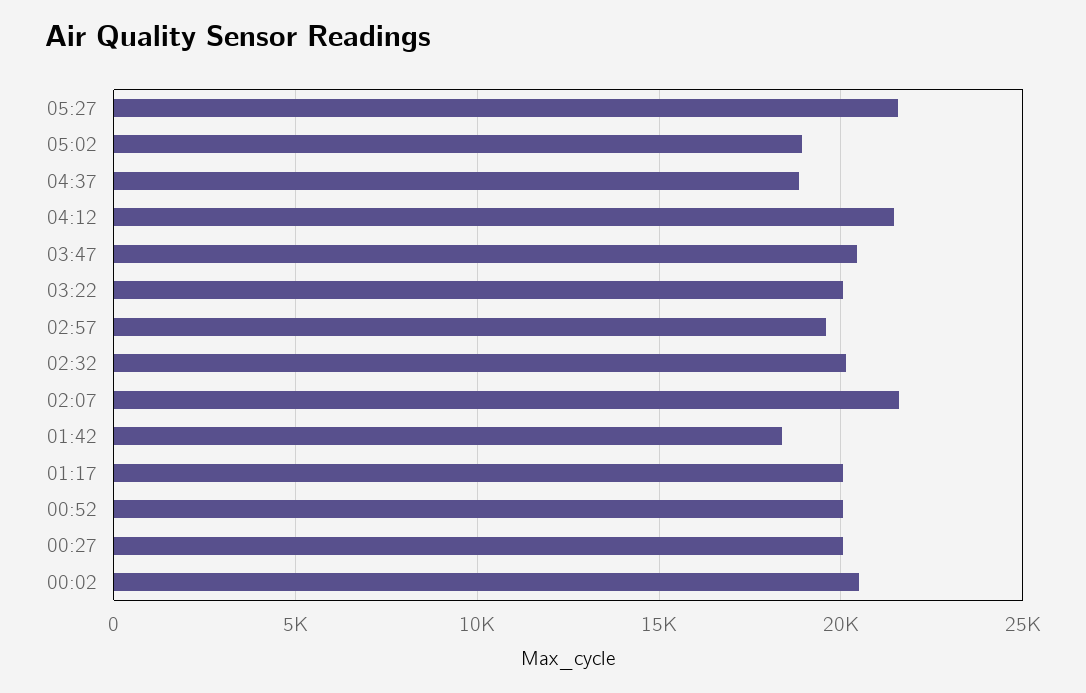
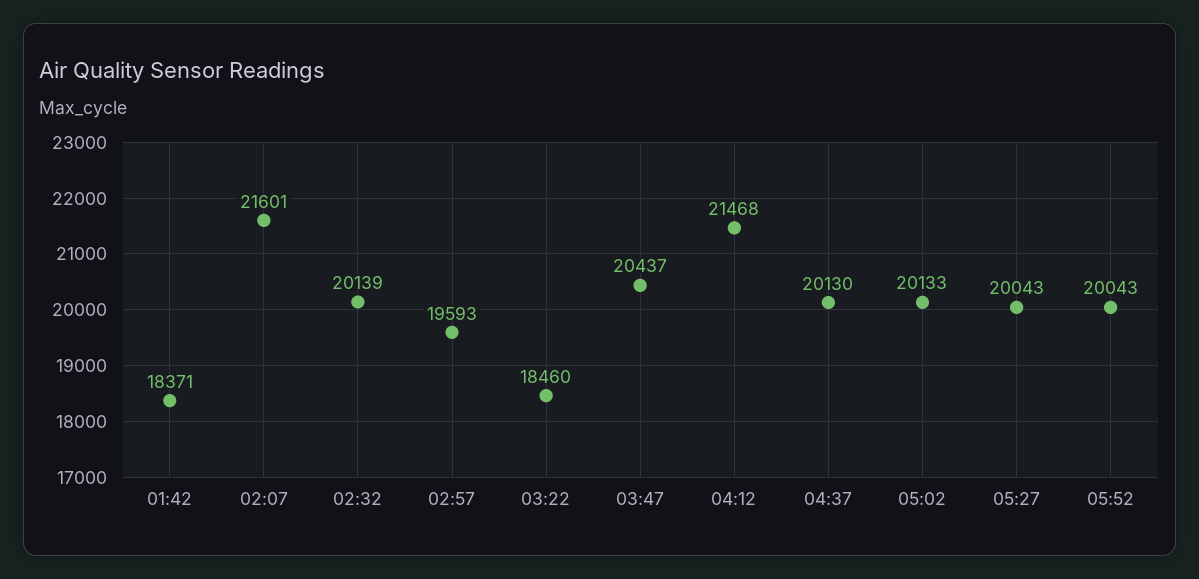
05:27: 21500 -> 20043
05:02: 19000 -> 20133
04:37: 19000 -> 20130
03:22: 20000 -> 18460
01:17: 20000 -> none
00:52: 20000 -> none
00:27: 20000 -> none
00:02: 20500 -> none
05:52: none -> 20043

